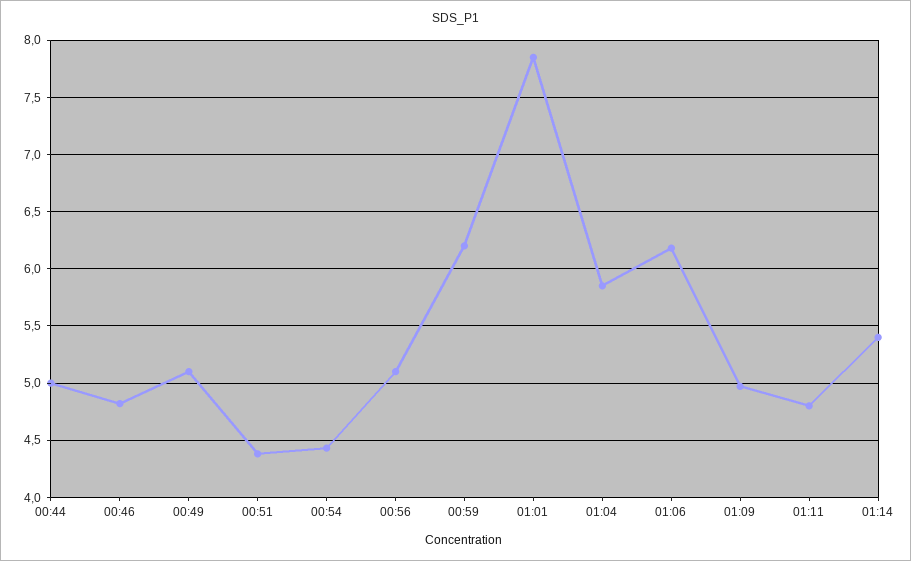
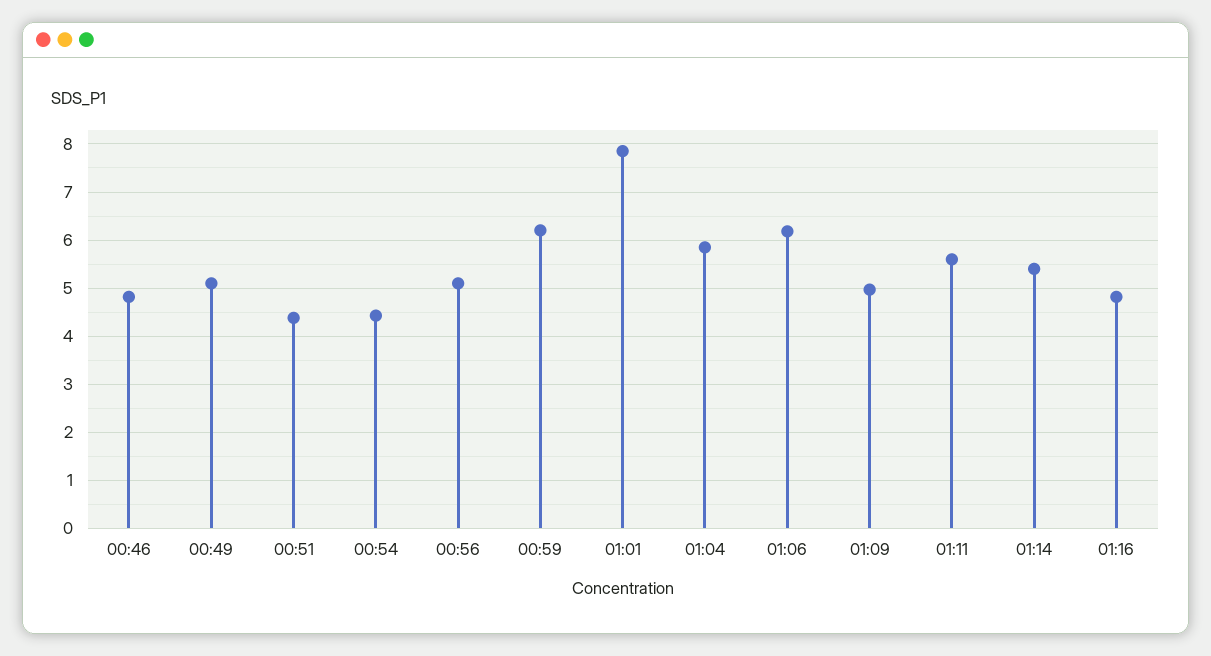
00:44: 5 -> none
01:11: 4.8 -> 5.6
01:16: none -> 4.8

